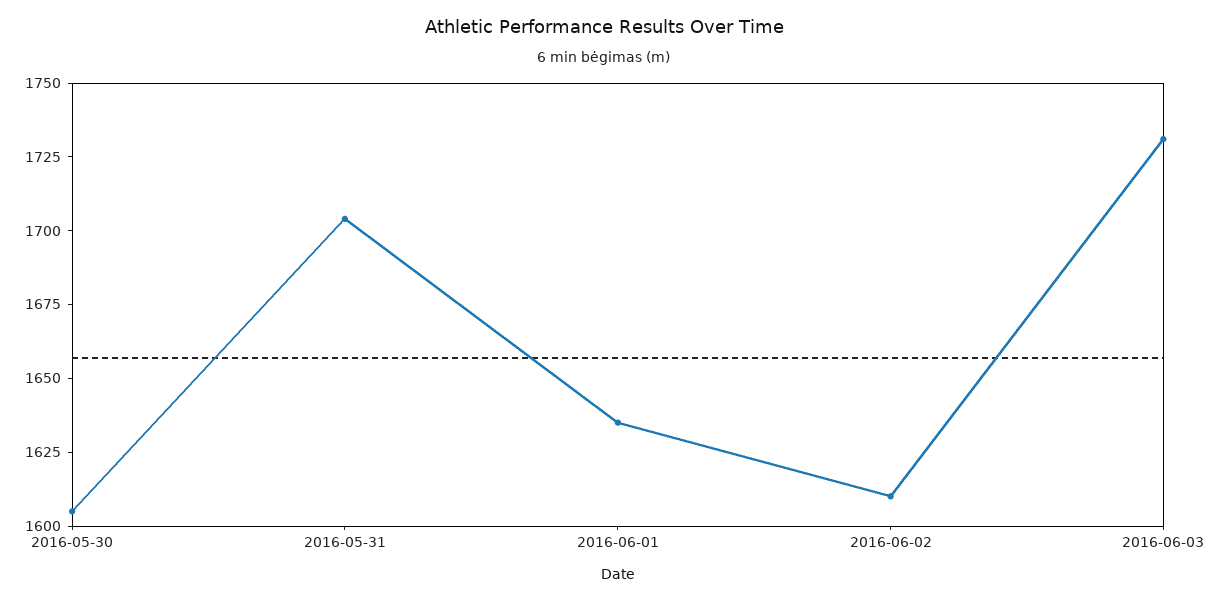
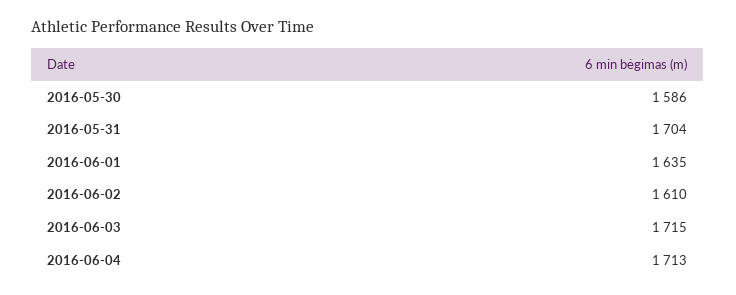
2016-05-30: 1605 -> 1586
2016-06-03: 1730 -> 1715
2016-06-04: none -> 1713

